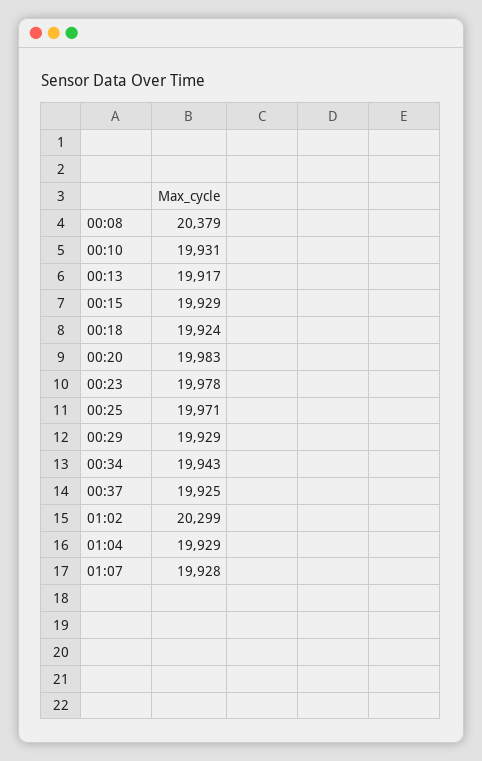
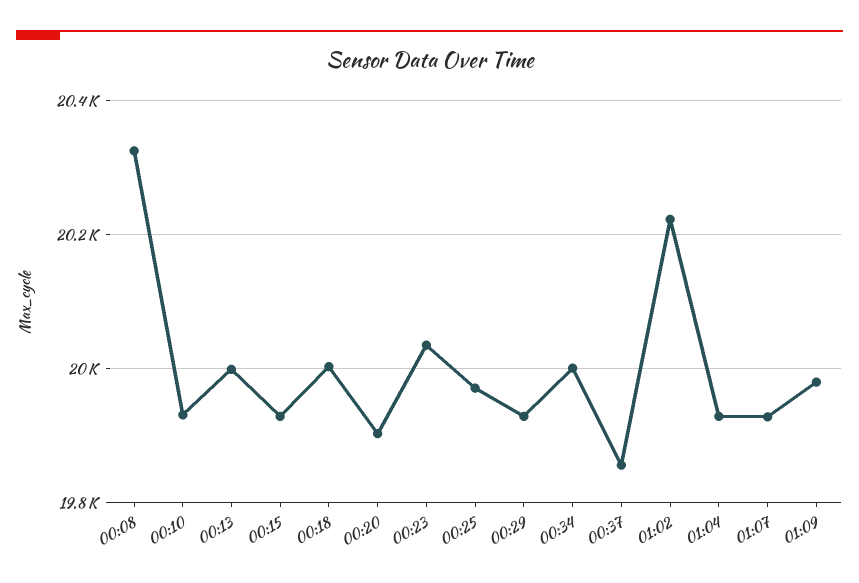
00:08: 20379 -> 20320
00:13: 19917 -> 20000
00:18: 19924 -> 20000
00:20: 19983 -> 19900
00:23: 19978 -> 20040
00:34: 19943 -> 20000
00:37: 19925 -> 19860
01:02: 20299 -> 20220
01:09: none -> 19980

